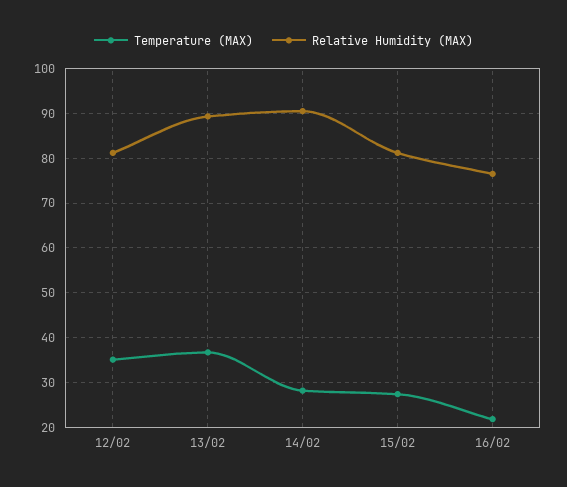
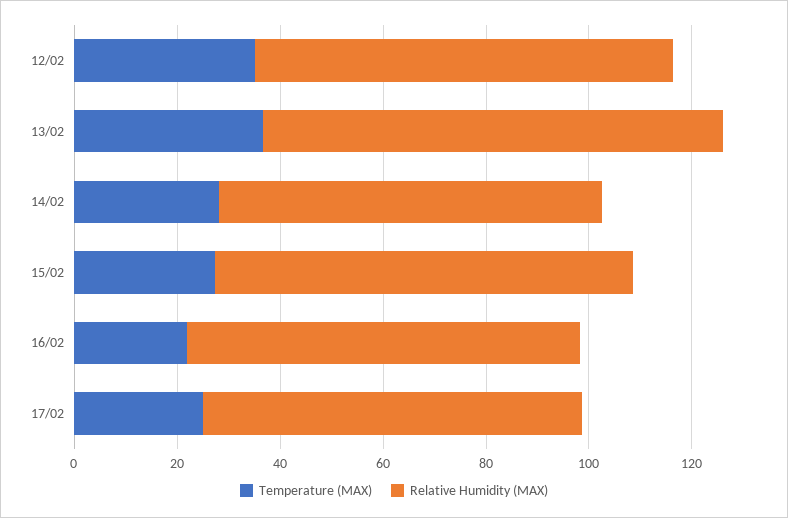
Relative Humidity (MAX), 14/02: 90 -> 75
Temperature (MAX), 17/02: none -> 25
Relative Humidity (MAX), 17/02: none -> 75

